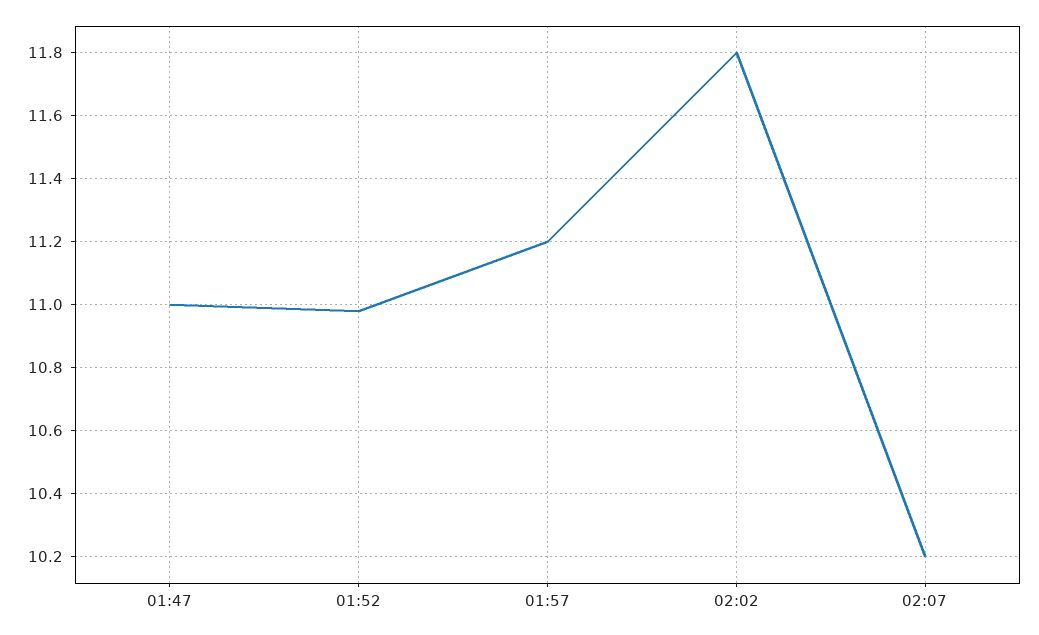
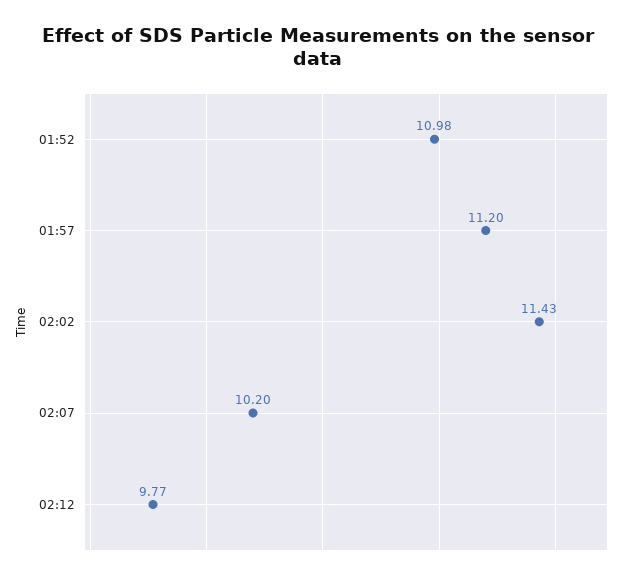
01:47: 11 -> none
02:02: 11.8 -> 11.43
02:12: none -> 9.77

